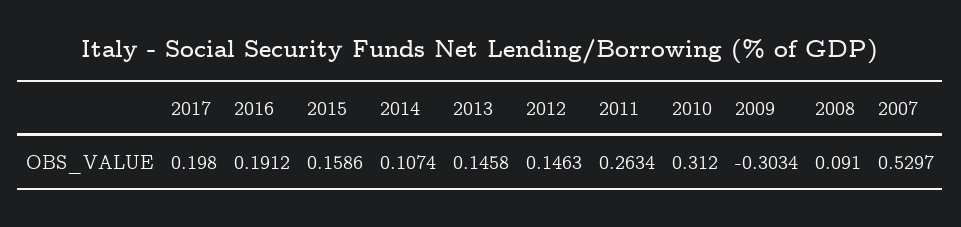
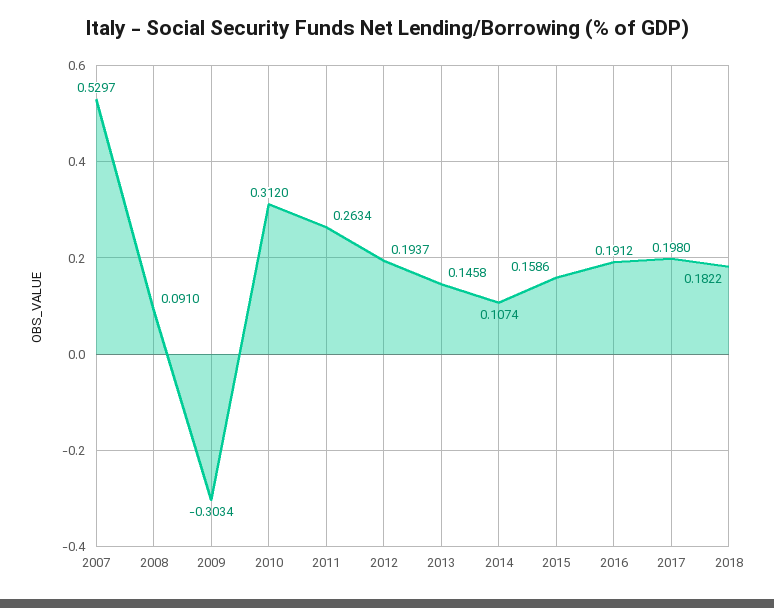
2012: 0.1463 -> 0.1937
2018: none -> 0.1822

